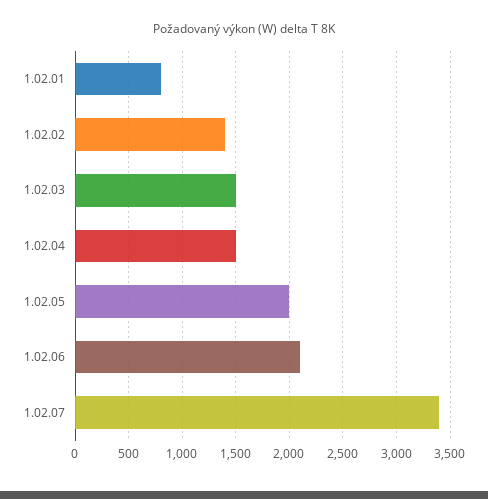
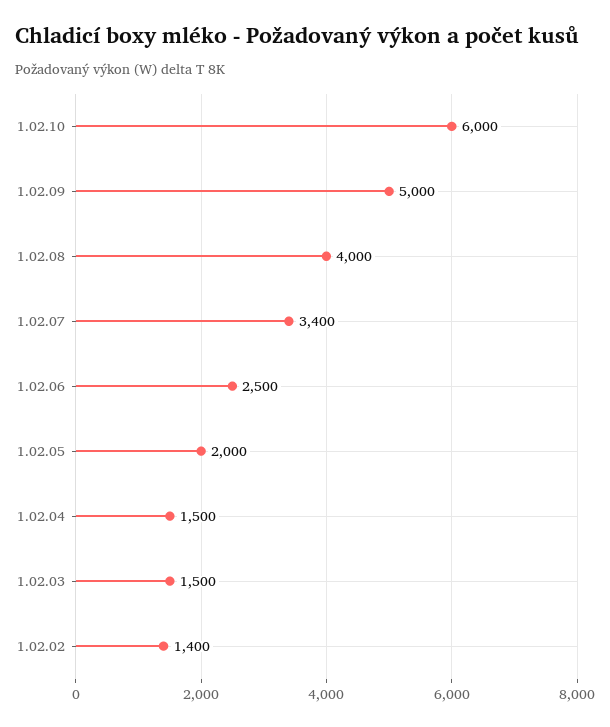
1.02.01: 800 -> none
1.02.06: 2100 -> 2500
1.02.10: none -> 6000
1.02.09: none -> 5000
1.02.08: none -> 4000

